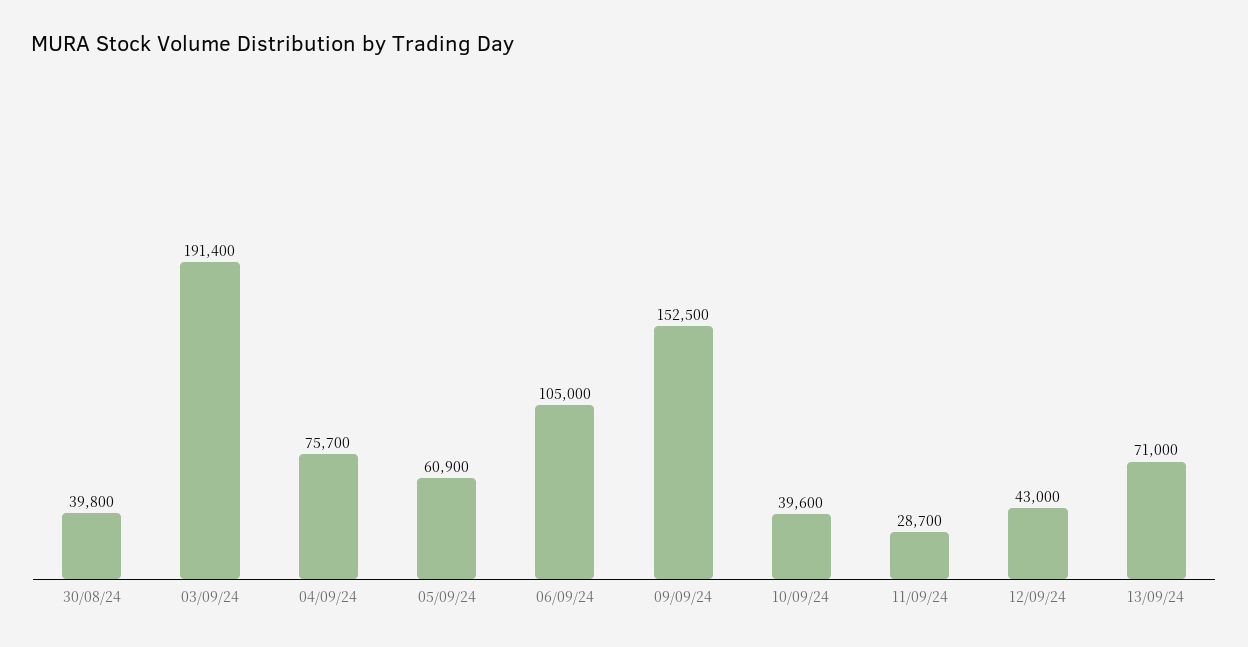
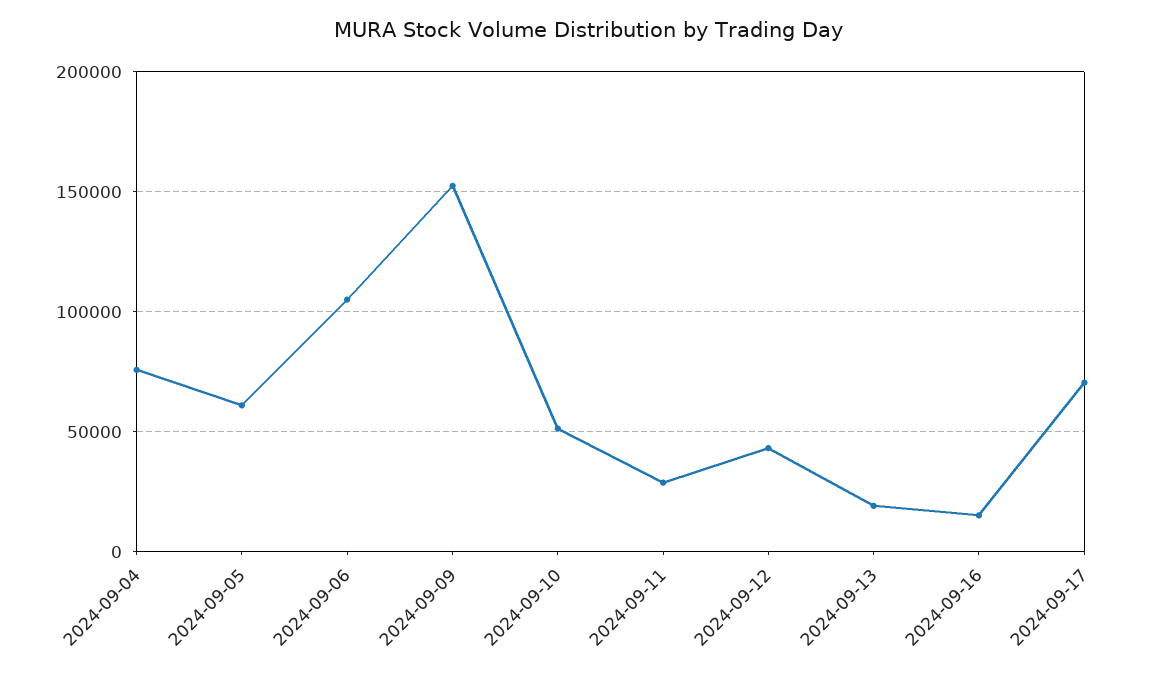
30/08/24: 39800 -> none
03/09/24: 191400 -> none
10/09/24: 39600 -> 50000
13/09/24: 71000 -> 20000
2024-09-16: none -> 15000
2024-09-17: none -> 70000

